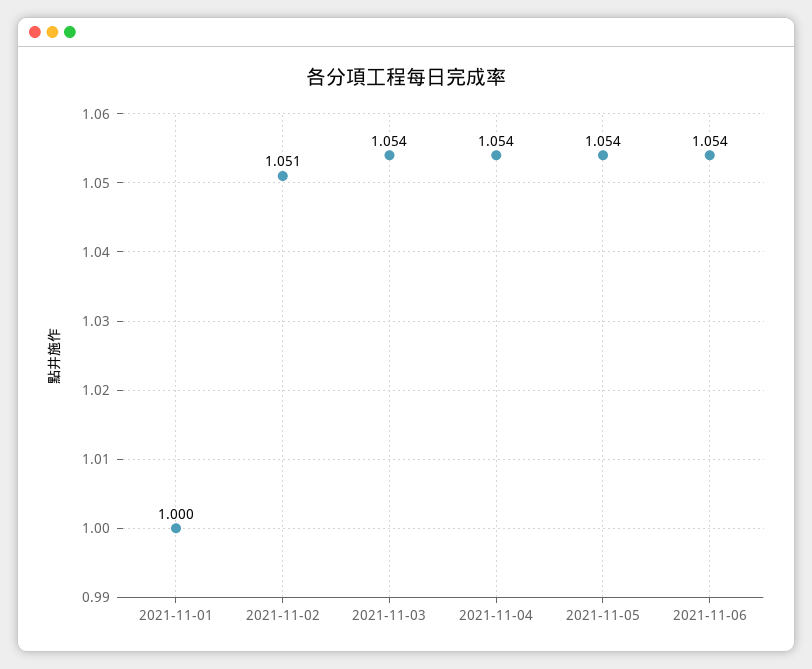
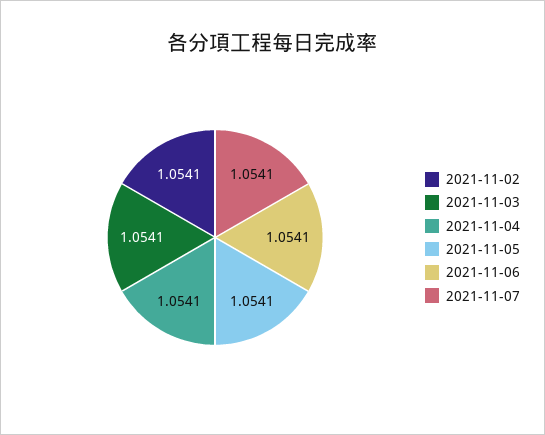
2021-11-01: 1 -> none
2021-11-02: 1.051 -> 1.0541
2021-11-07: none -> 1.0541

